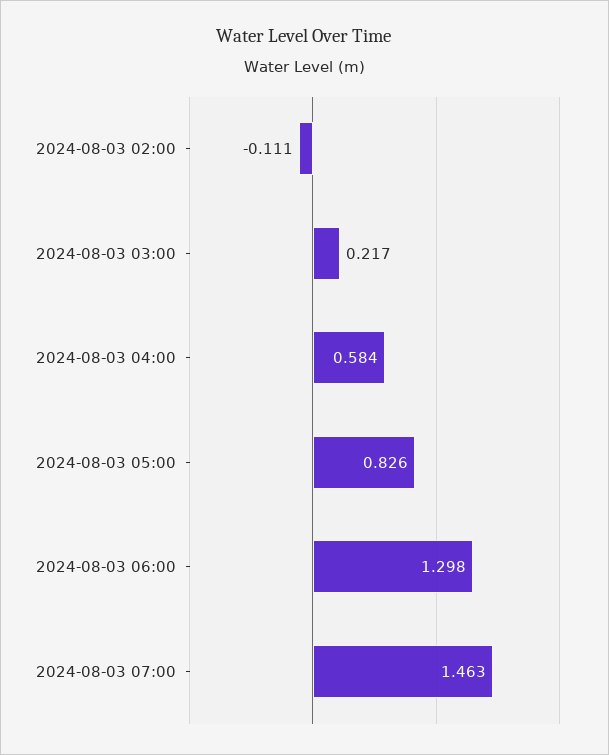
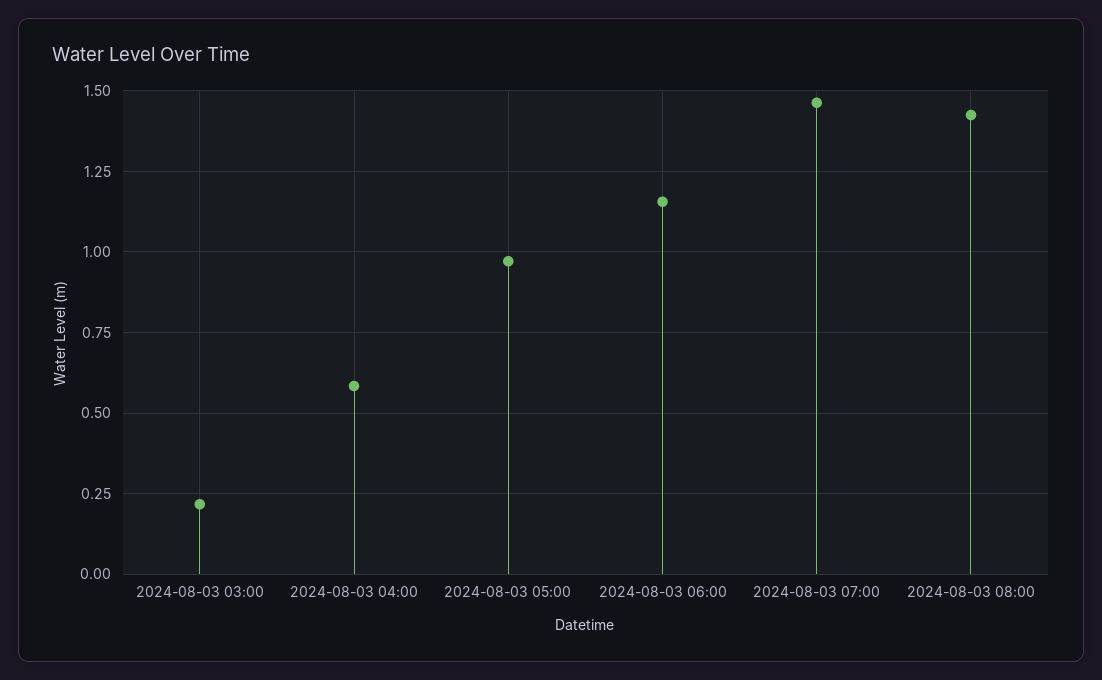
2024-08-03 02:00: -0.111 -> none
2024-08-03 05:00: 0.826 -> 0.975
2024-08-03 06:00: 1.298 -> 1.15
2024-08-03 08:00: none -> 1.425

